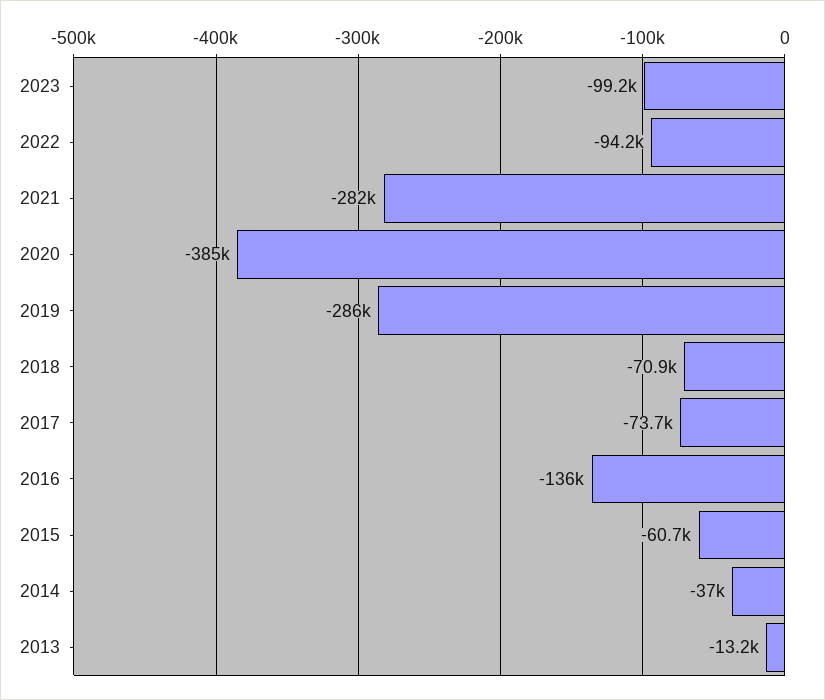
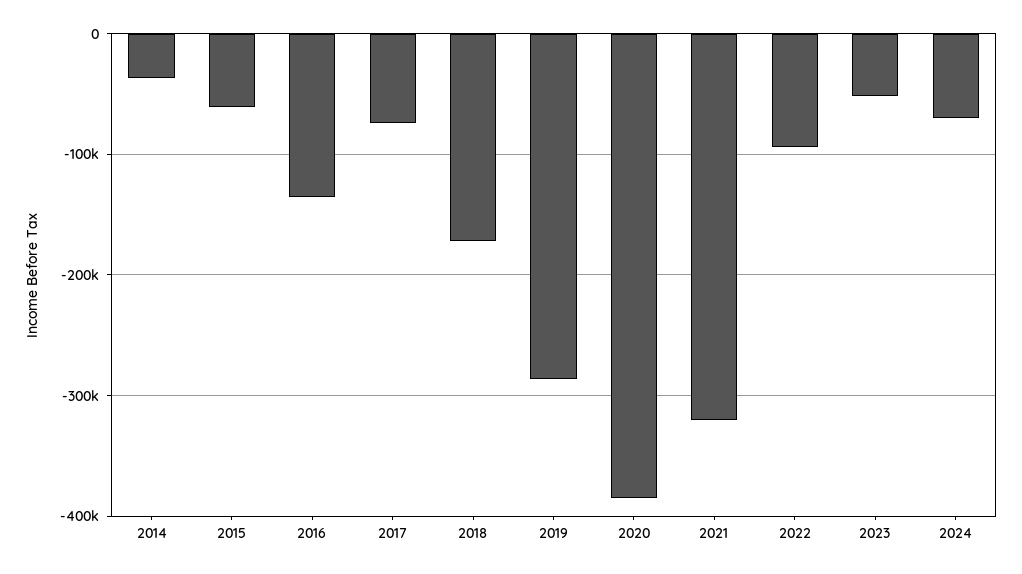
2023: -99200 -> -50000
2021: -282000 -> -320000
2018: -70900 -> -170000
2013: -13200 -> none
2024: none -> -70000

